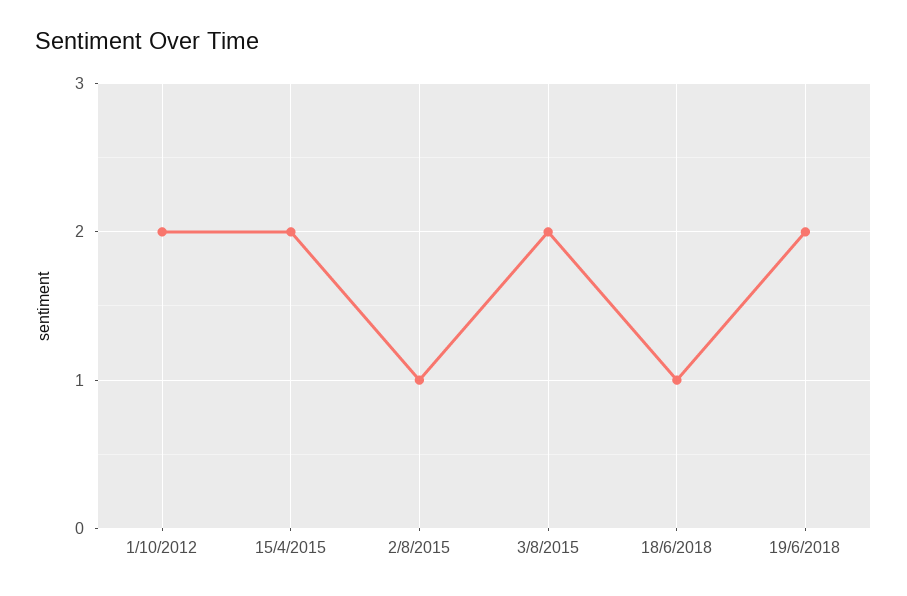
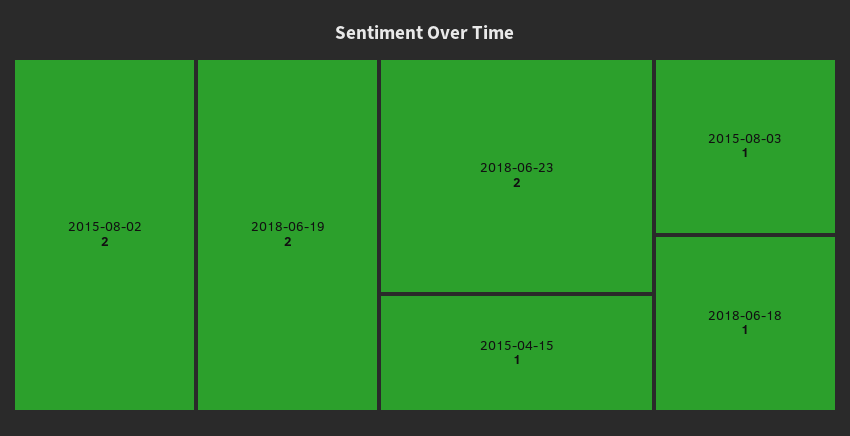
1/10/2012: 2 -> none
15/4/2015: 2 -> 1
2/8/2015: 1 -> 2
3/8/2015: 2 -> 1
2018-06-23: none -> 2

